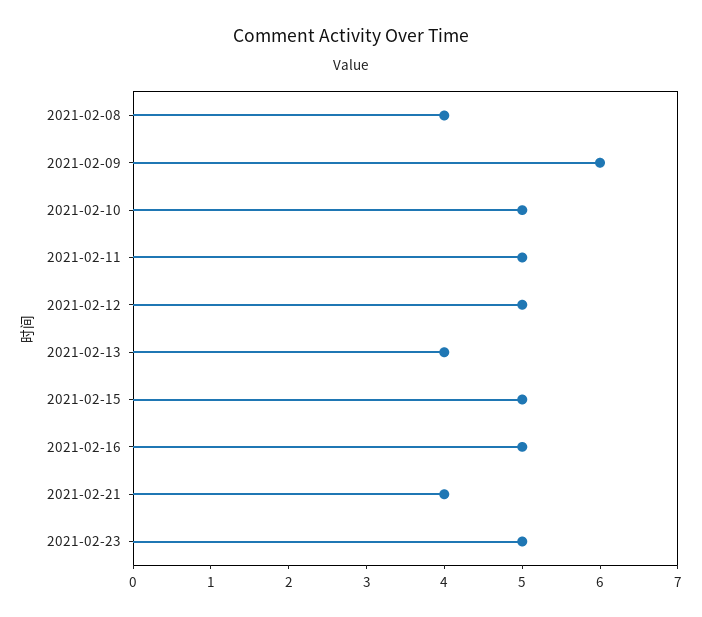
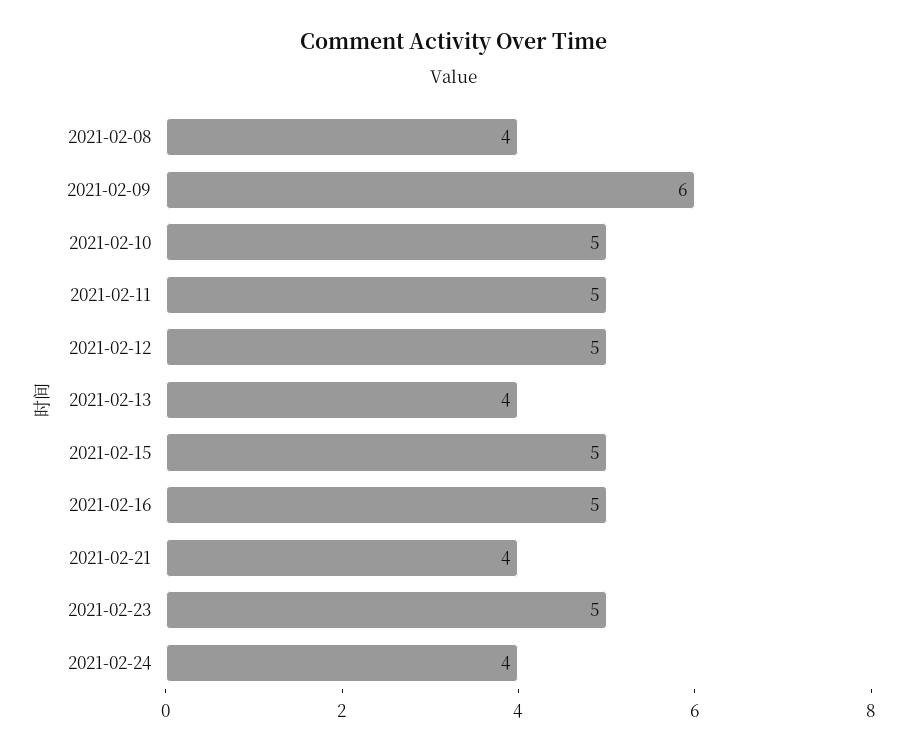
2021-02-24: none -> 4

